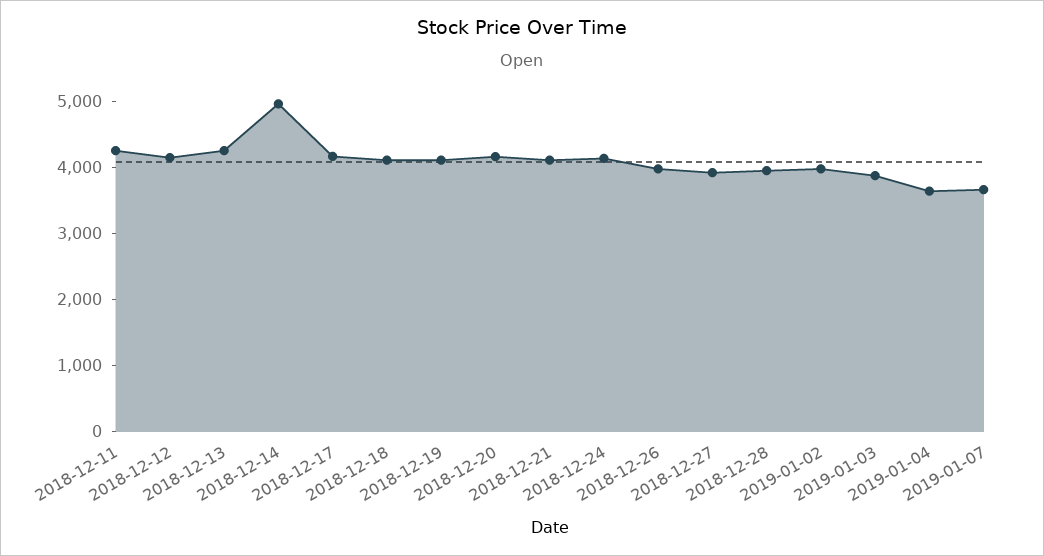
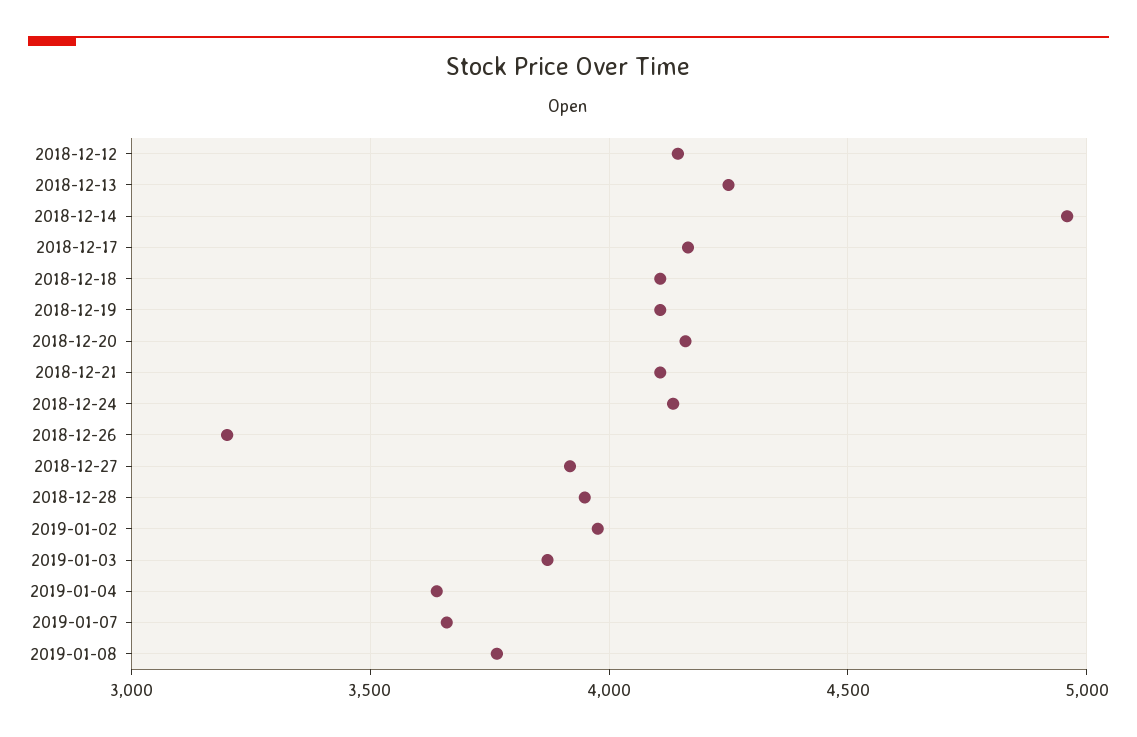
2018-12-11: 4200 -> none
2018-12-26: 4000 -> 3200
2019-01-08: none -> 3750

